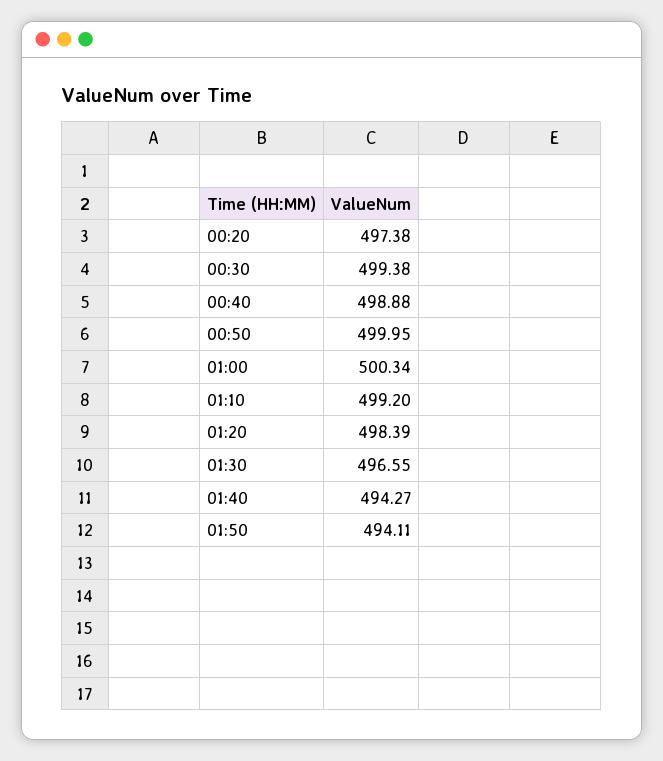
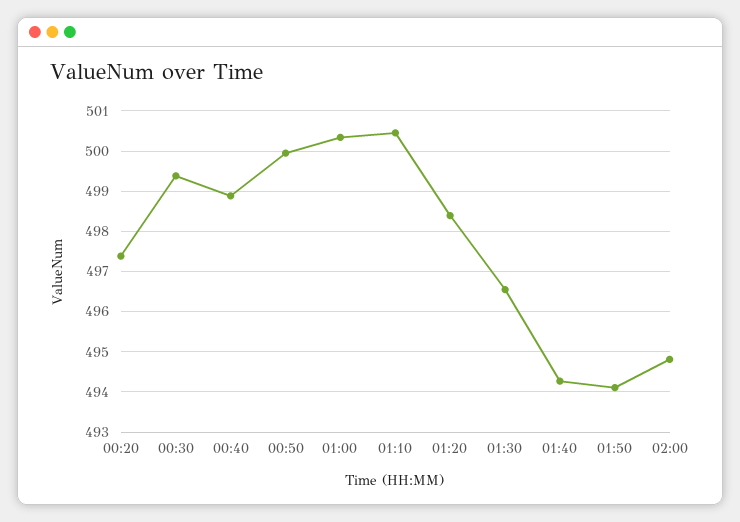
01:10: 499.2 -> 500.4
02:00: none -> 494.8

